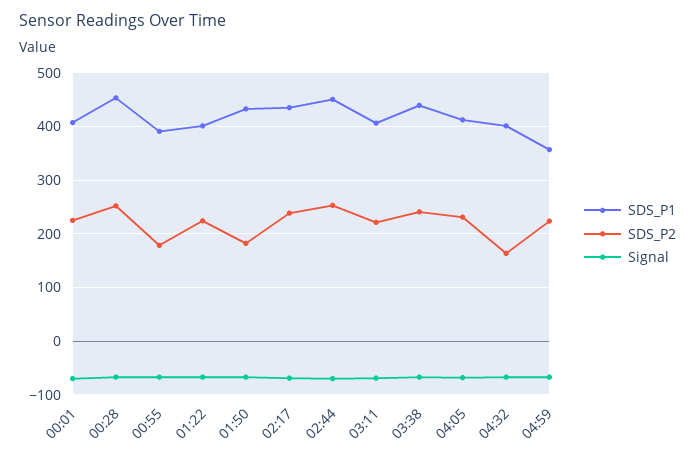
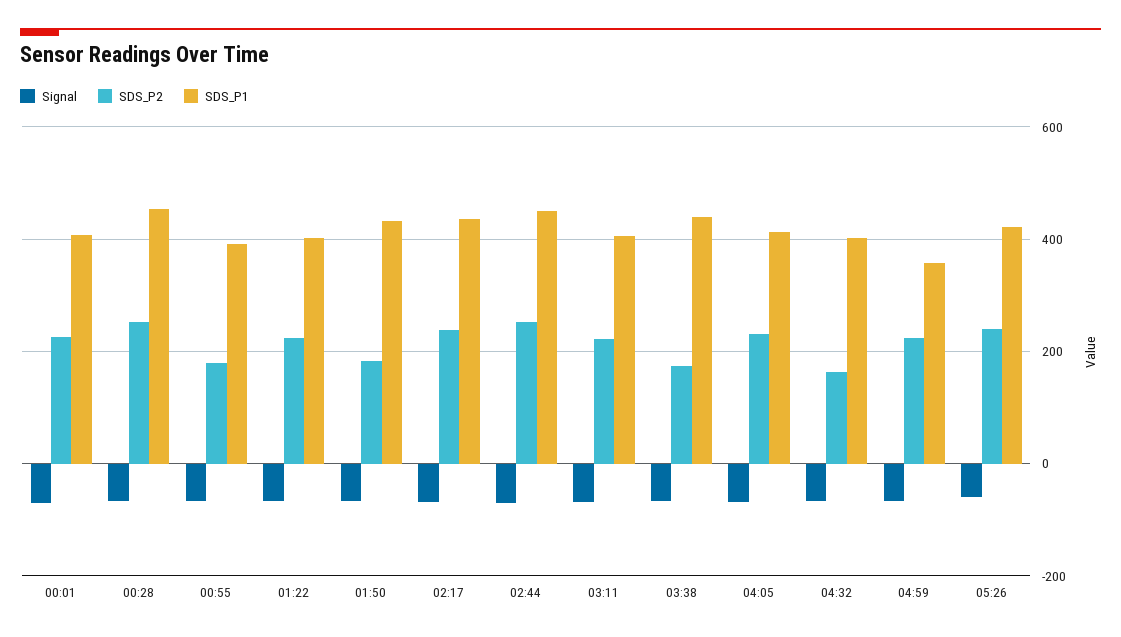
SDS_P2, 03:38: 240 -> 180
Signal, 05:26: none -> -60
SDS_P2, 05:26: none -> 240
SDS_P1, 05:26: none -> 420

